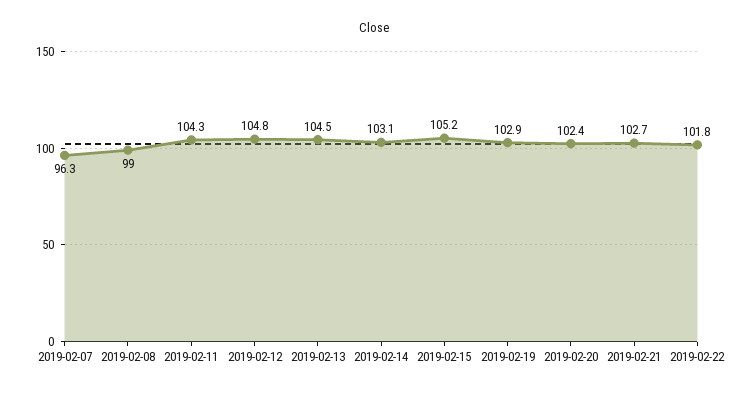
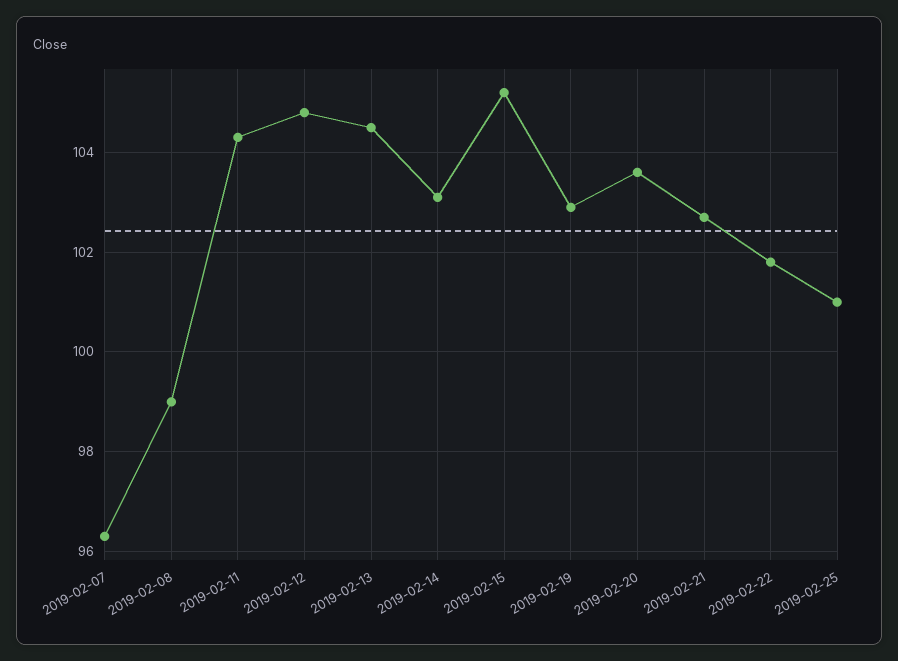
2019-02-20: 102.4 -> 103.5
2019-02-25: none -> 101

